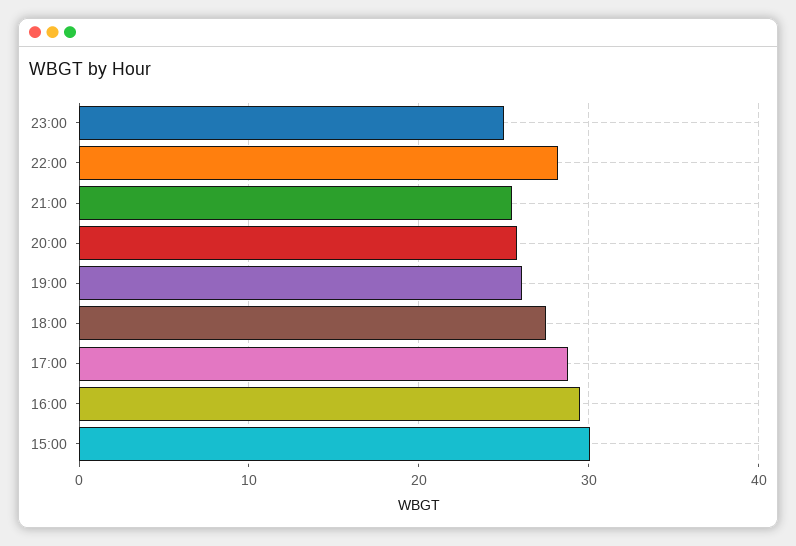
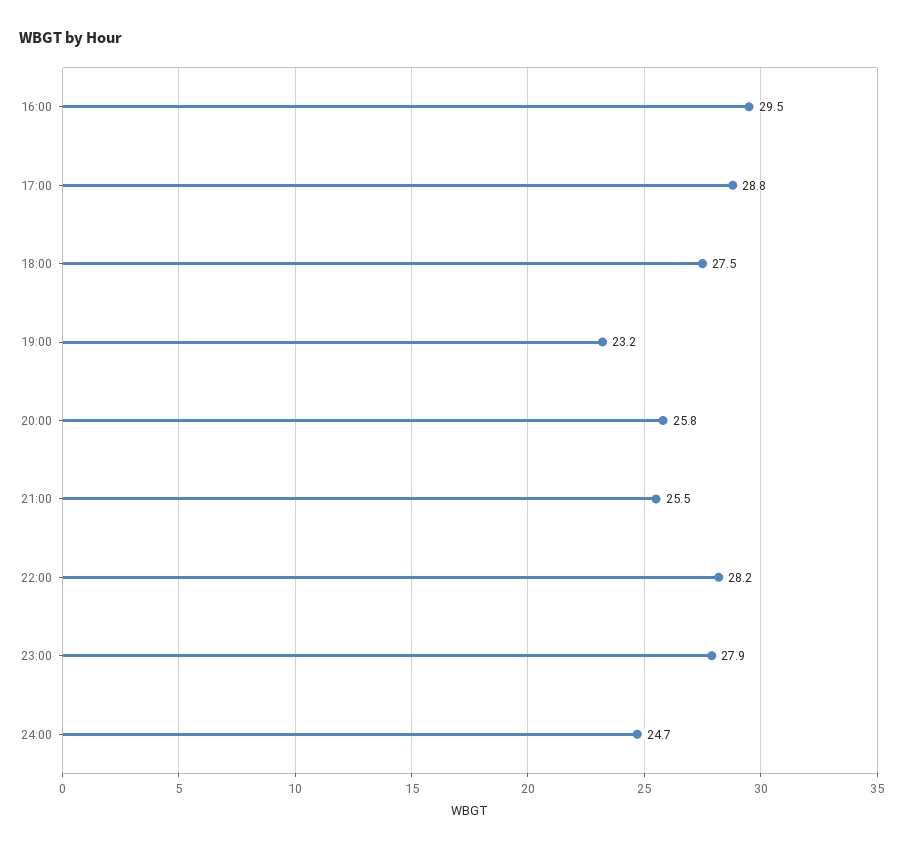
23:00: 25 -> 27.9
19:00: 26 -> 23.2
15:00: 30 -> none
24:00: none -> 24.7

